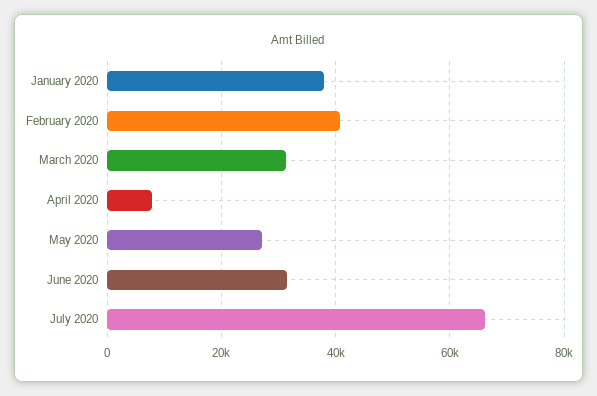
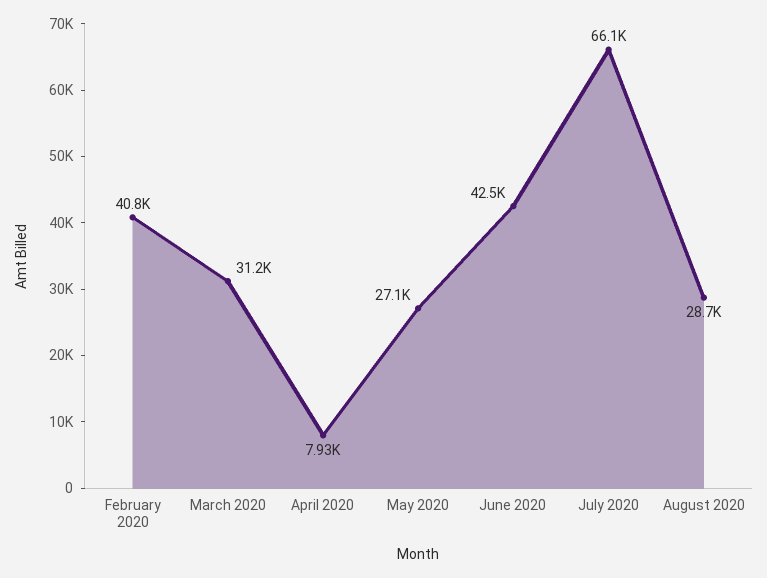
January 2020: 38000 -> none
June 2020: 32000 -> 42500
August 2020: none -> 28700

